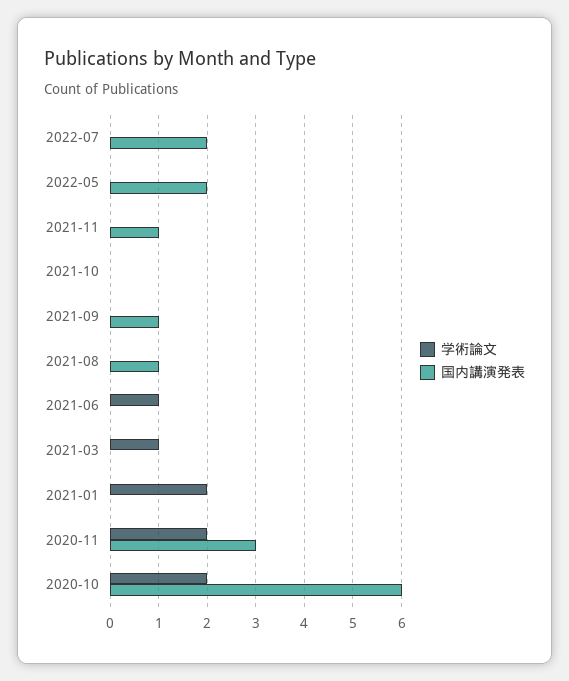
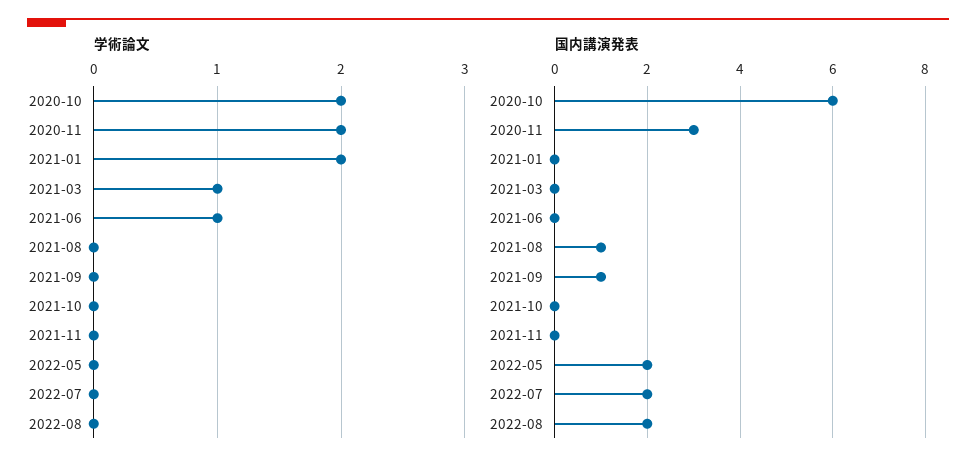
国内講演発表, 2021-11: 1 -> 0
学術論文, 2022-08: none -> 0
国内講演発表, 2022-08: none -> 2

